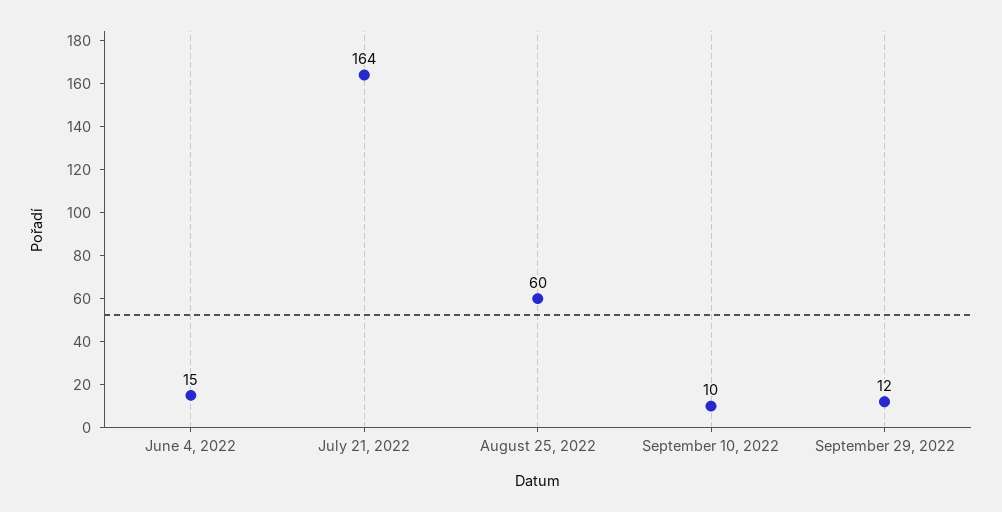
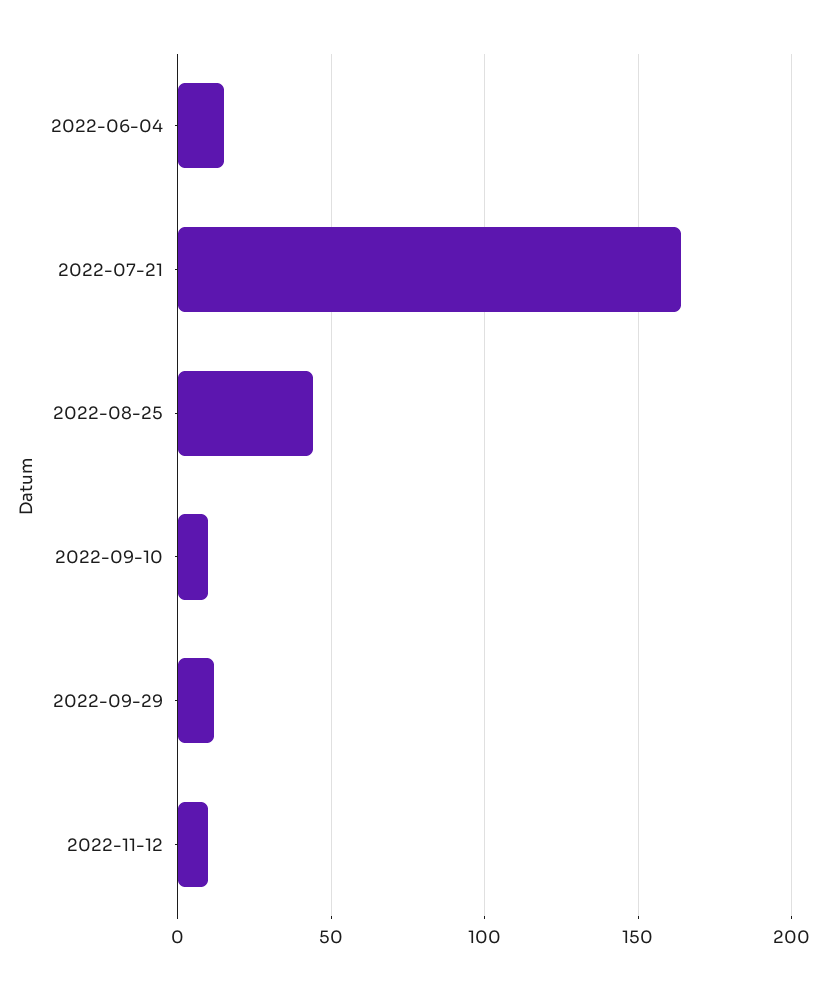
August 25, 2022: 60 -> 45
2022-11-12: none -> 10

